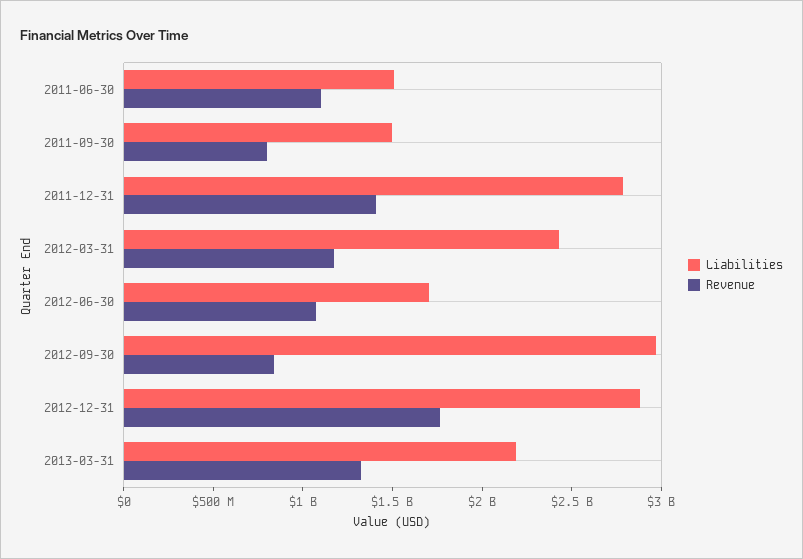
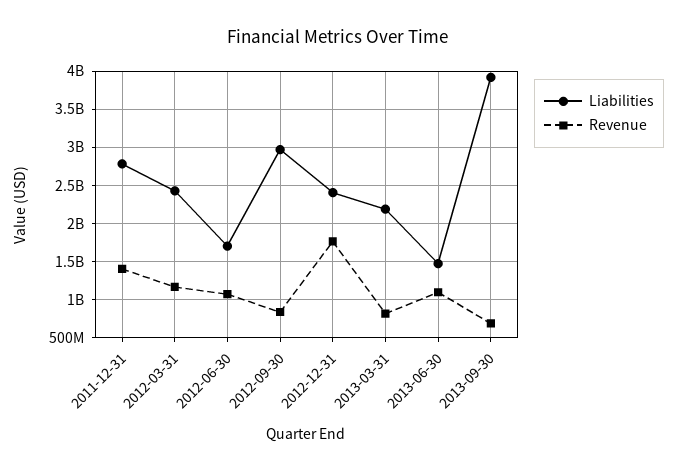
Liabilities, 2011-06-30: 1500000000 -> none
Revenue, 2011-06-30: 1100000000 -> none
Liabilities, 2011-09-30: 1500000000 -> none
Revenue, 2011-09-30: 800000000 -> none
Liabilities, 2012-12-31: 2900000000 -> 2400000000
Revenue, 2013-03-31: 1300000000 -> 800000000
Liabilities, 2013-06-30: none -> 1500000000
Revenue, 2013-06-30: none -> 1100000000
Liabilities, 2013-09-30: none -> 3900000000
Revenue, 2013-09-30: none -> 700000000

